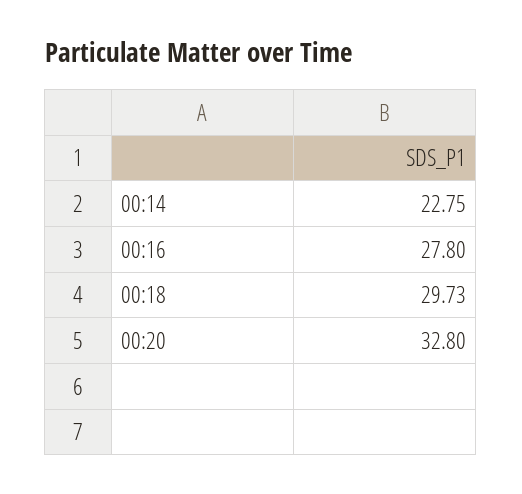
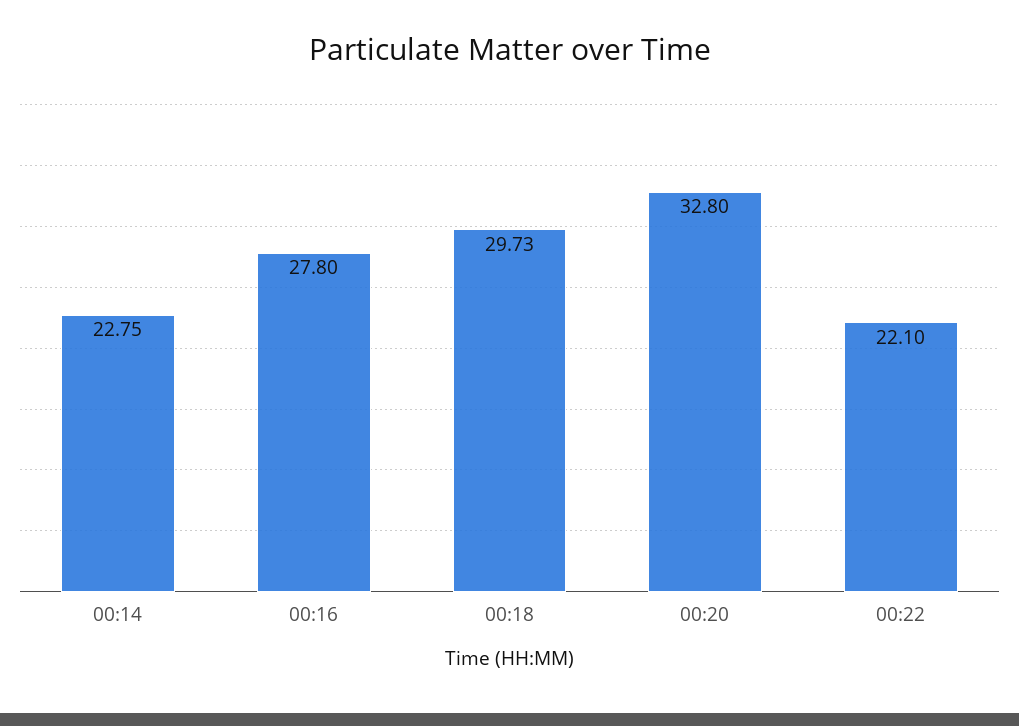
00:22: none -> 22.1

